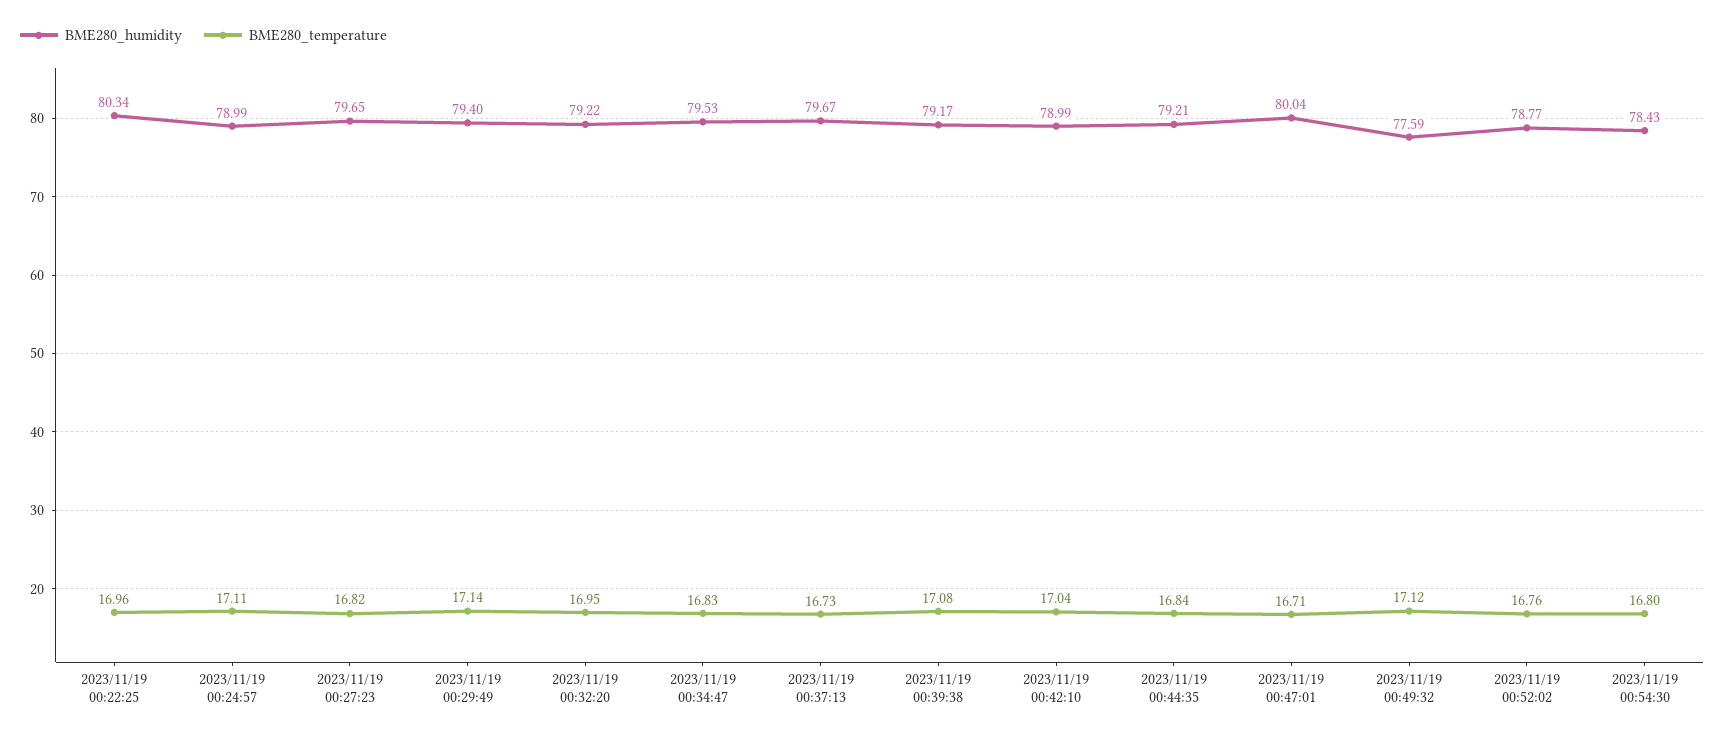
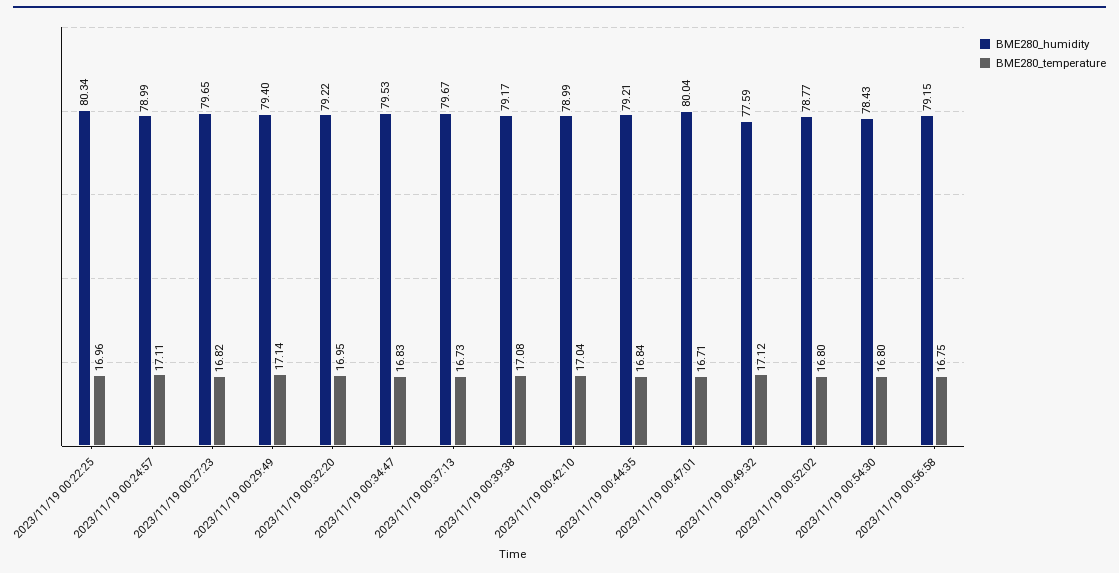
BME280_temperature, 2023/11/19 00:52:02: 16.76 -> 16.8
BME280_humidity, 2023/11/19 00:56:58: none -> 79.15
BME280_temperature, 2023/11/19 00:56:58: none -> 16.75

